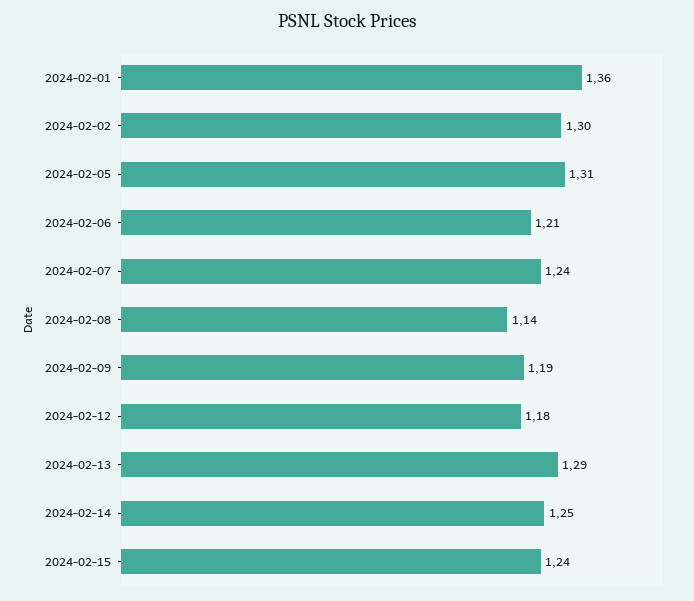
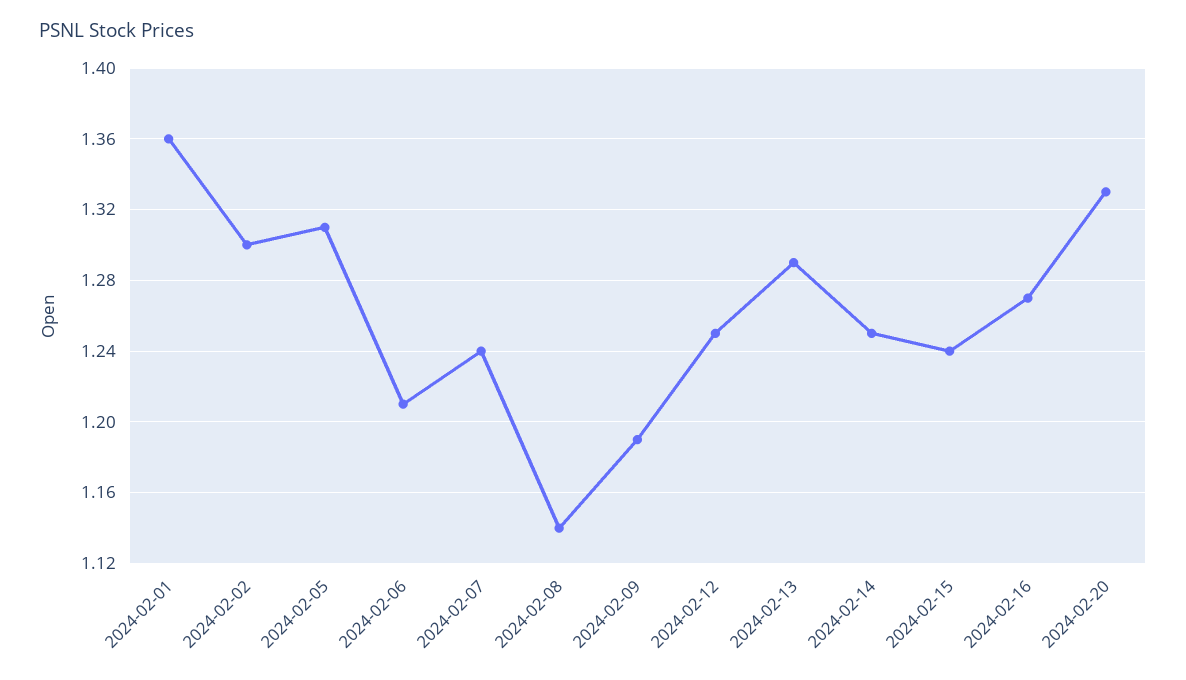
2024-02-12: 1.18 -> 1.25
2024-02-16: none -> 1.27
2024-02-20: none -> 1.33

